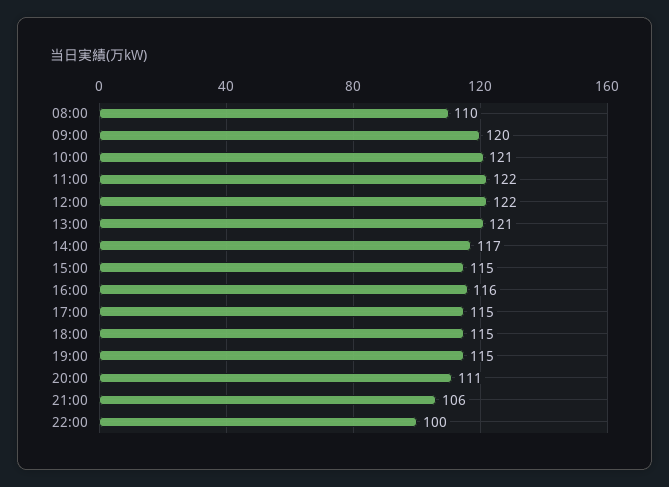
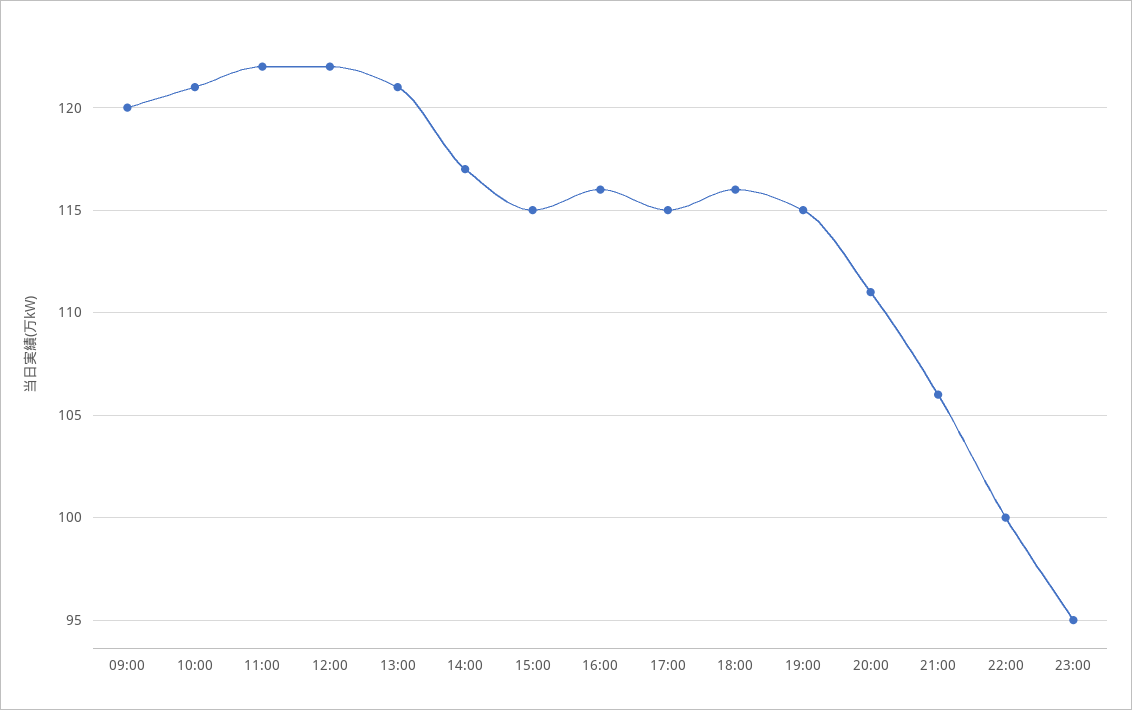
08:00: 110 -> none
18:00: 115 -> 116
23:00: none -> 95

